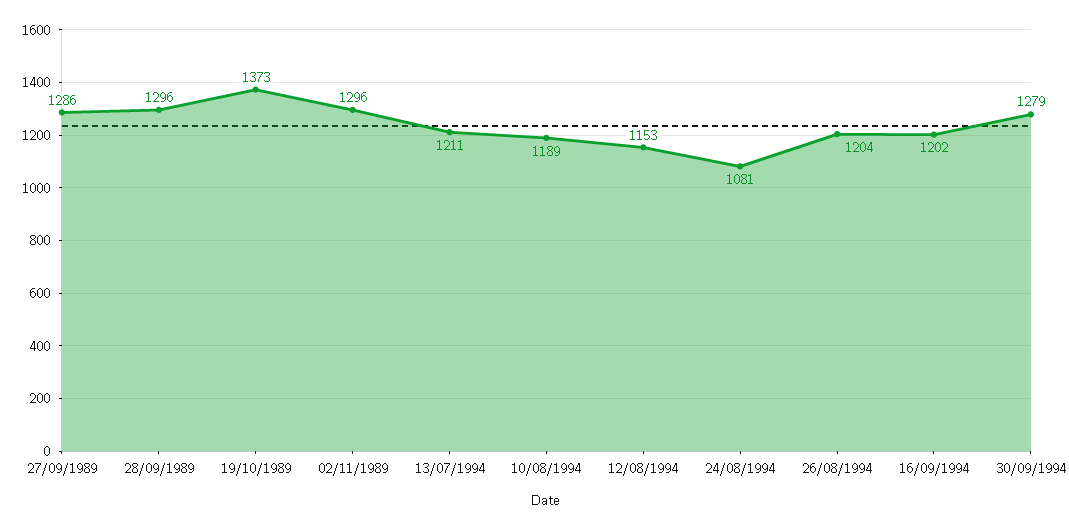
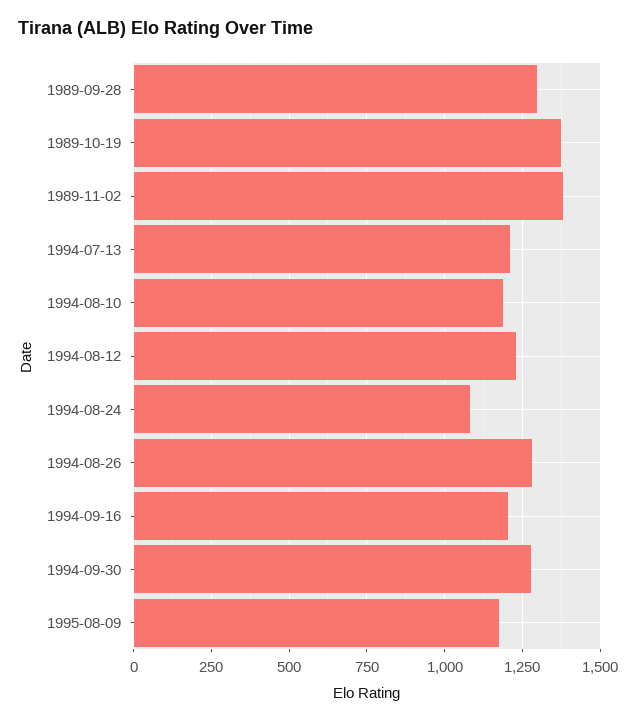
27/09/1989: 1286 -> none
02/11/1989: 1296 -> 1375
12/08/1994: 1153 -> 1225
26/08/1994: 1204 -> 1275
1995-08-09: none -> 1175

